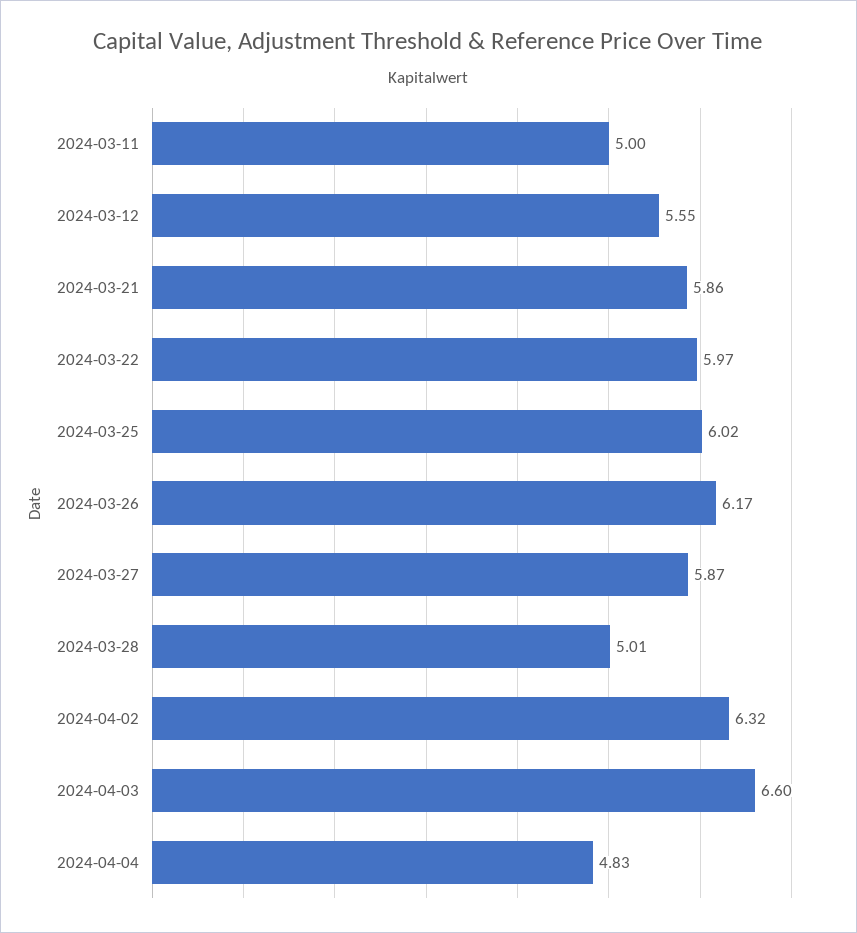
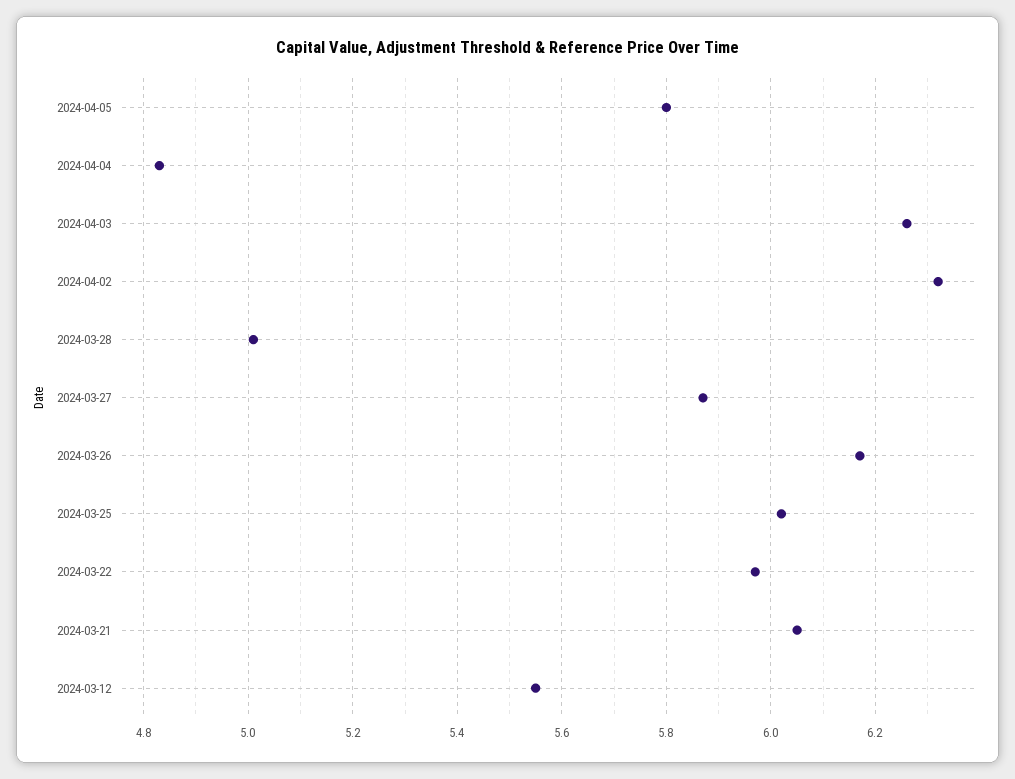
2024-03-11: 5 -> none
2024-03-21: 5.86 -> 6.05
2024-04-03: 6.6 -> 6.25
2024-04-05: none -> 5.8

